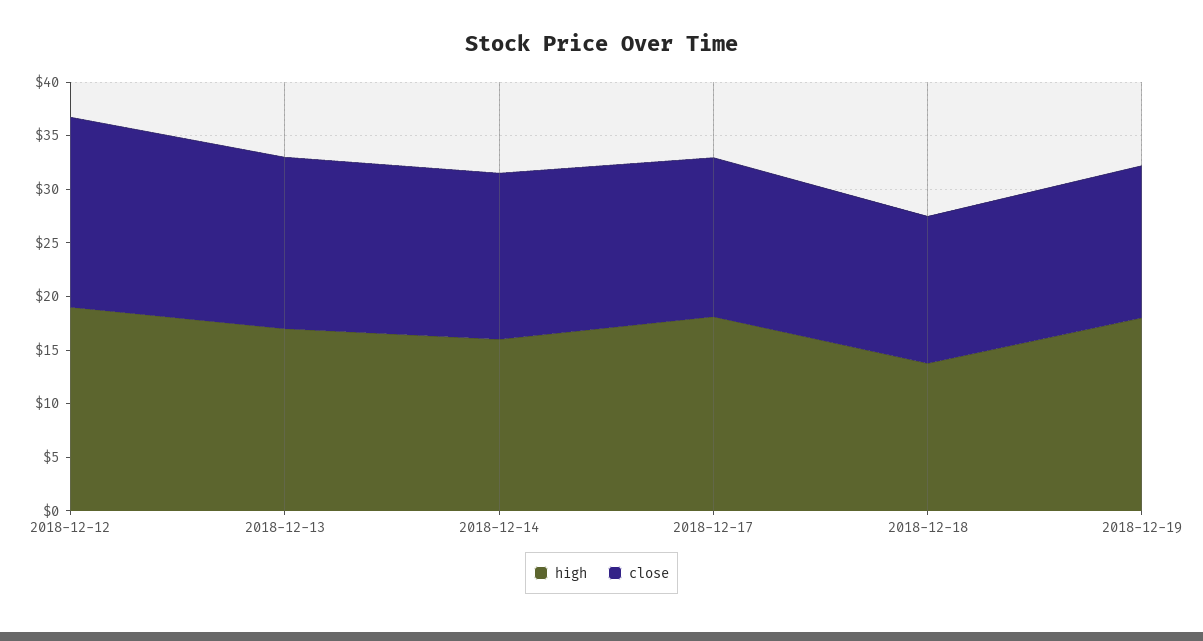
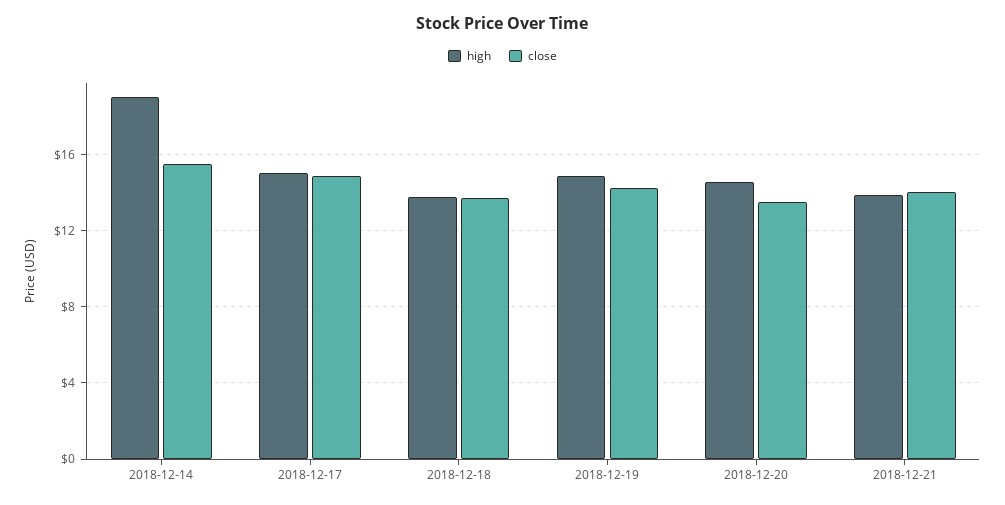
high, 2018-12-12: 19 -> none
close, 2018-12-12: 18 -> none
high, 2018-12-13: 17 -> none
close, 2018-12-13: 16 -> none
high, 2018-12-14: 16 -> 19
high, 2018-12-17: 18 -> 15
high, 2018-12-19: 18 -> 15
high, 2018-12-20: none -> 14.5
close, 2018-12-20: none -> 13.5
high, 2018-12-21: none -> 14
close, 2018-12-21: none -> 14

